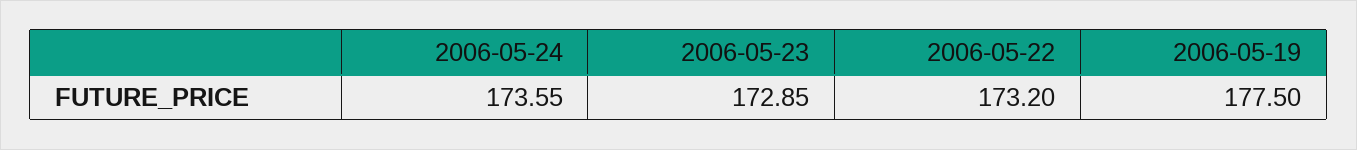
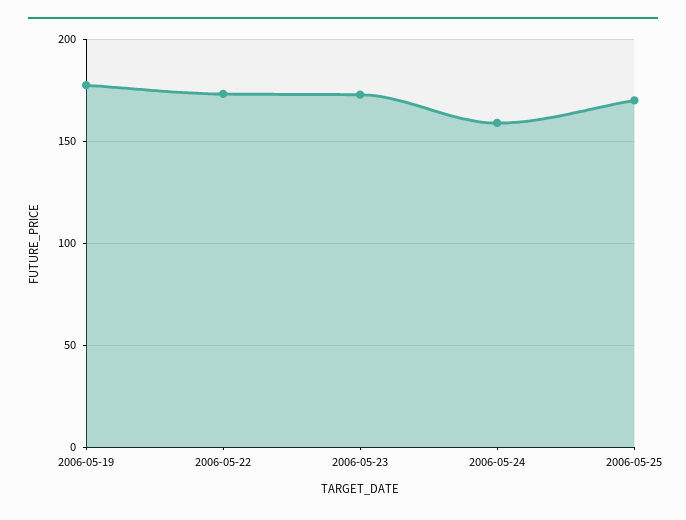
2006-05-24: 173.55 -> 160
2006-05-25: none -> 170

